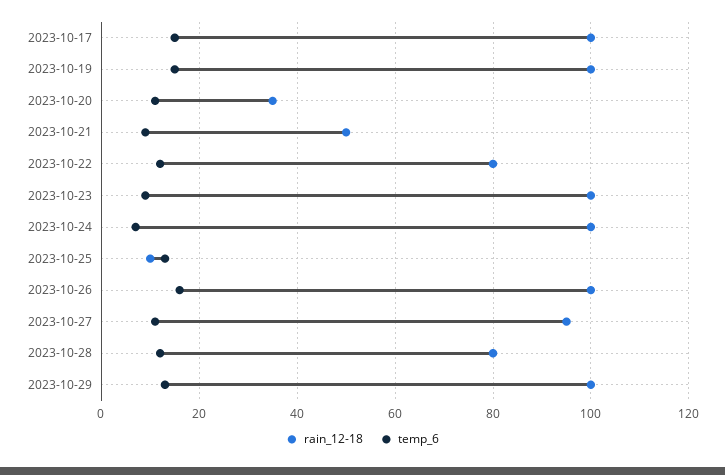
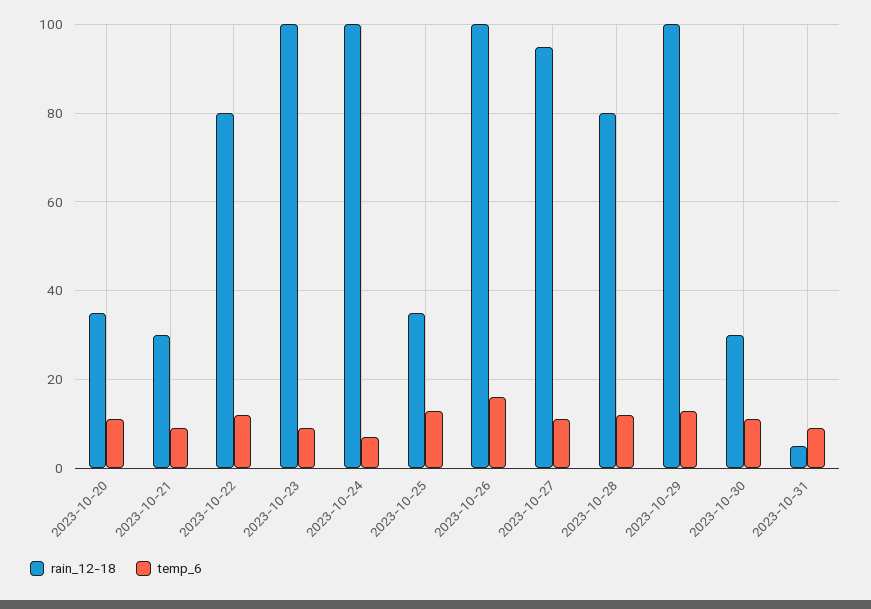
rain_12-18, 2023-10-17: 100 -> none
temp_6, 2023-10-17: 15 -> none
rain_12-18, 2023-10-19: 100 -> none
temp_6, 2023-10-19: 15 -> none
rain_12-18, 2023-10-21: 50 -> 30
rain_12-18, 2023-10-25: 10 -> 35
rain_12-18, 2023-10-30: none -> 30
temp_6, 2023-10-30: none -> 10
rain_12-18, 2023-10-31: none -> 5
temp_6, 2023-10-31: none -> 10

